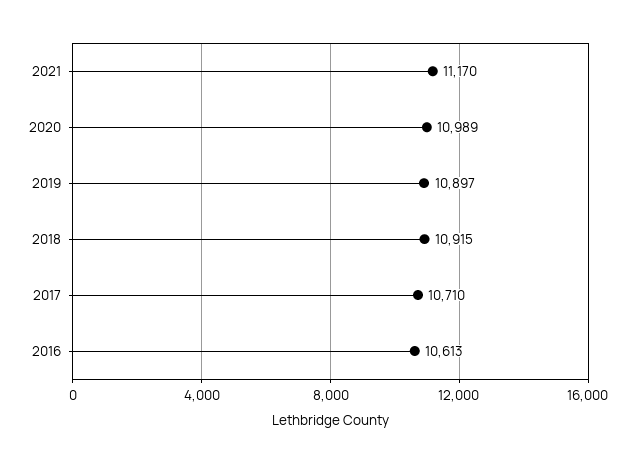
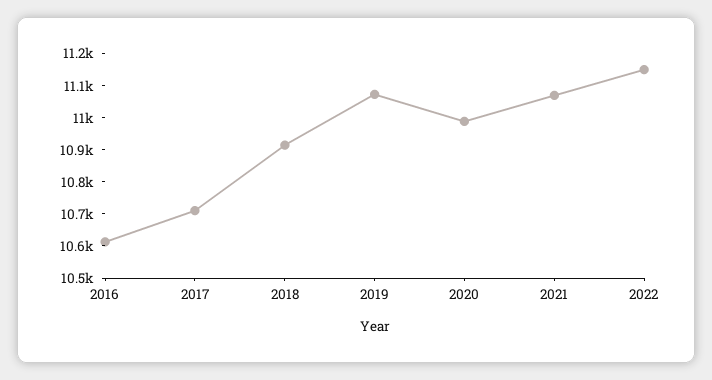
2021: 11170 -> 11075
2019: 10897 -> 11075
2022: none -> 11150

